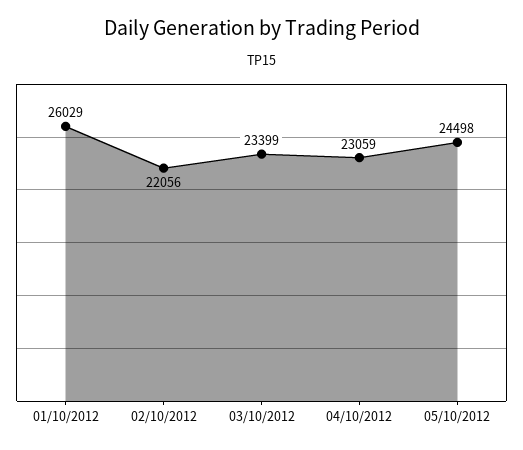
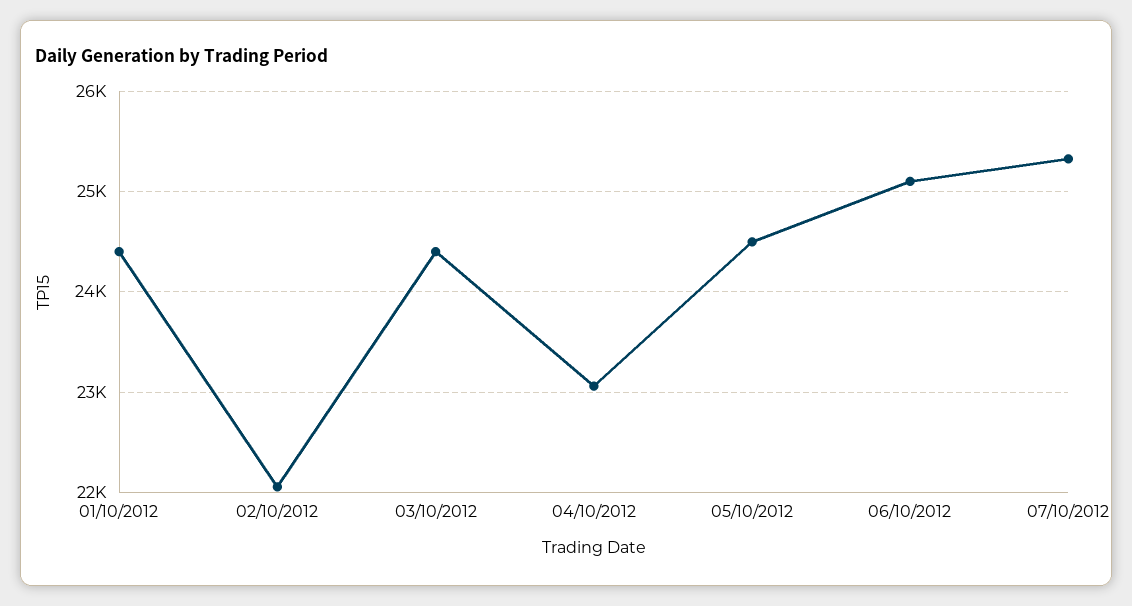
01/10/2012: 26029 -> 24400
03/10/2012: 23399 -> 24400
06/10/2012: none -> 25100
07/10/2012: none -> 25300

